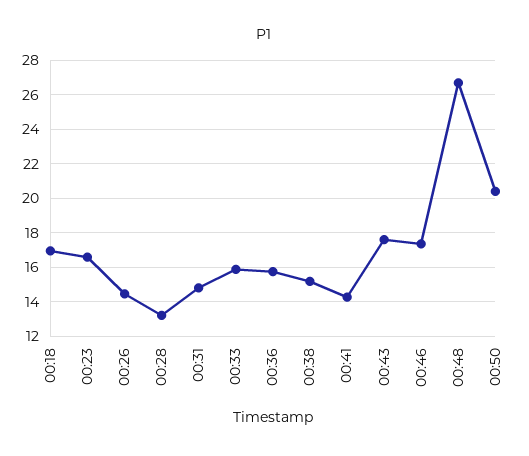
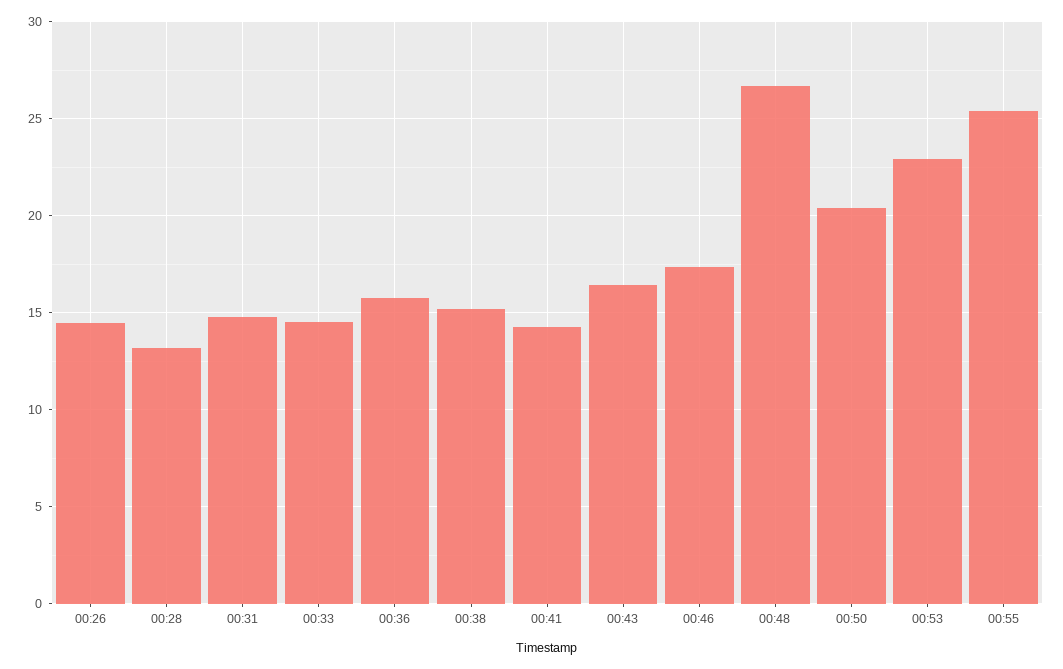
00:18: 17 -> none
00:23: 16.5 -> none
00:33: 16 -> 14.5
00:43: 17.5 -> 16.5
00:53: none -> 23
00:55: none -> 25.5

